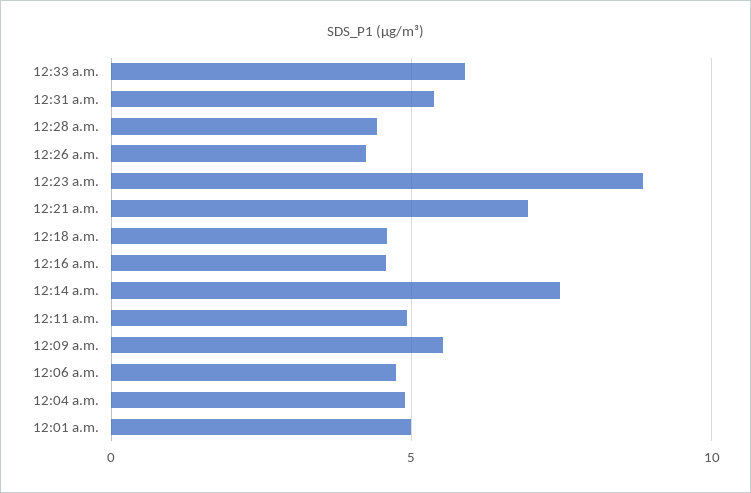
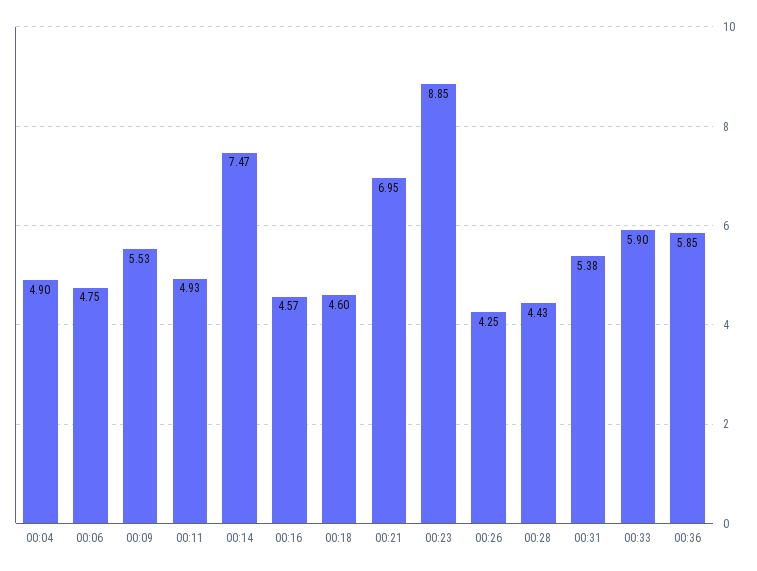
12:01 a.m.: 5 -> none
00:36: none -> 5.85

